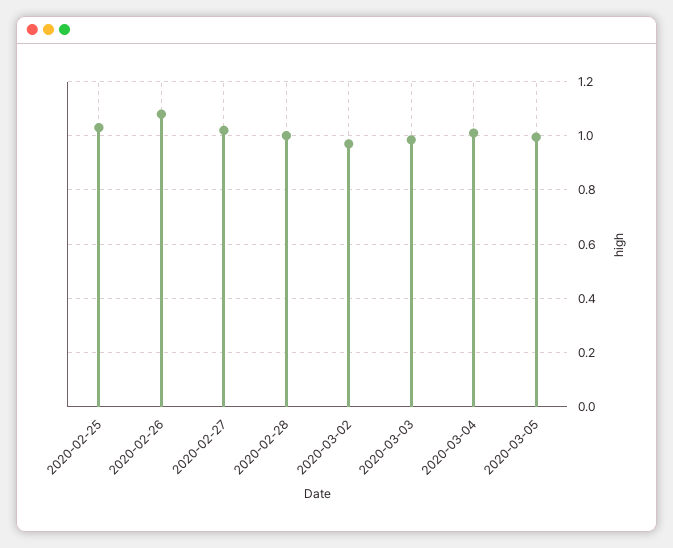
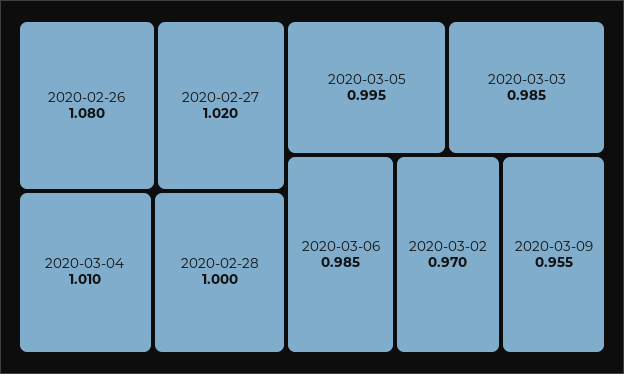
2020-02-25: 1.025 -> none
2020-03-06: none -> 0.985
2020-03-09: none -> 0.955

